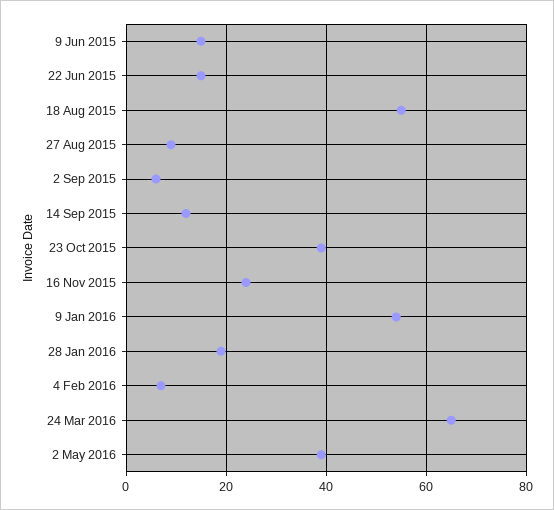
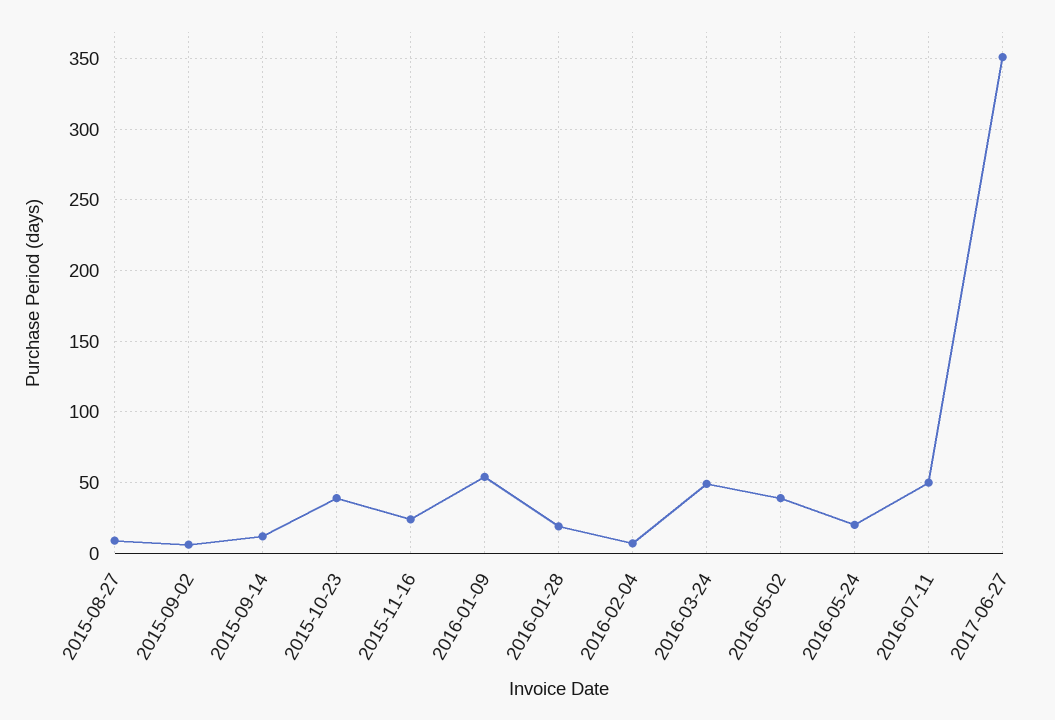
9 Jun 2015: 15 -> none
22 Jun 2015: 15 -> none
18 Aug 2015: 55 -> none
24 Mar 2016: 65 -> 50
2016-05-24: none -> 20
2016-07-11: none -> 50
2017-06-27: none -> 350

